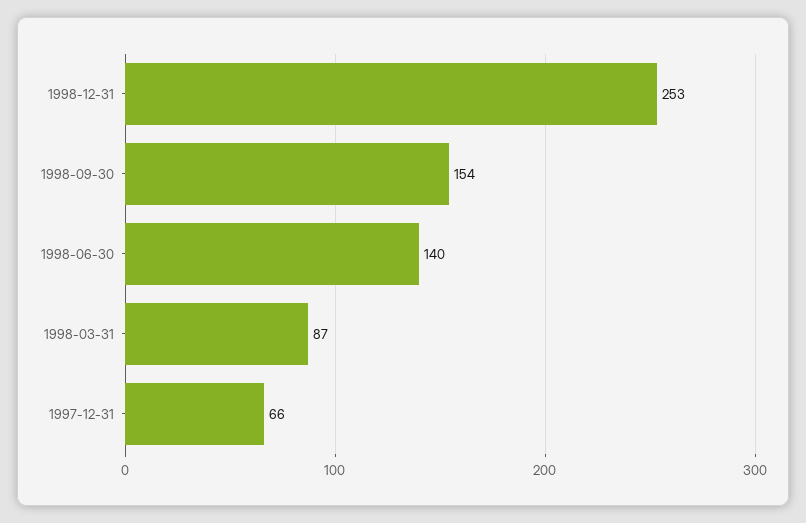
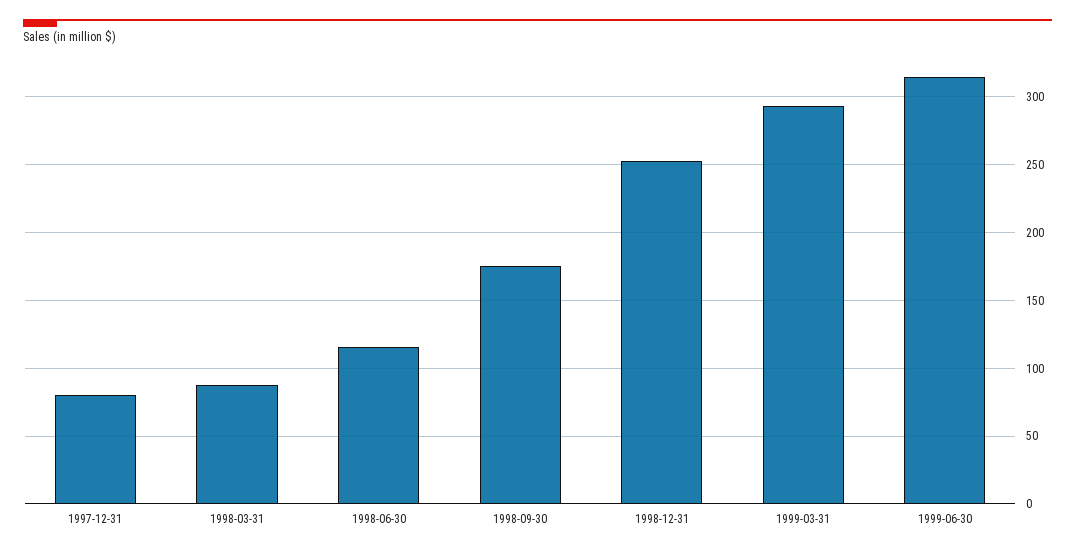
1998-09-30: 154 -> 175
1998-06-30: 140 -> 115
1997-12-31: 66 -> 80
1999-03-31: none -> 295
1999-06-30: none -> 315

